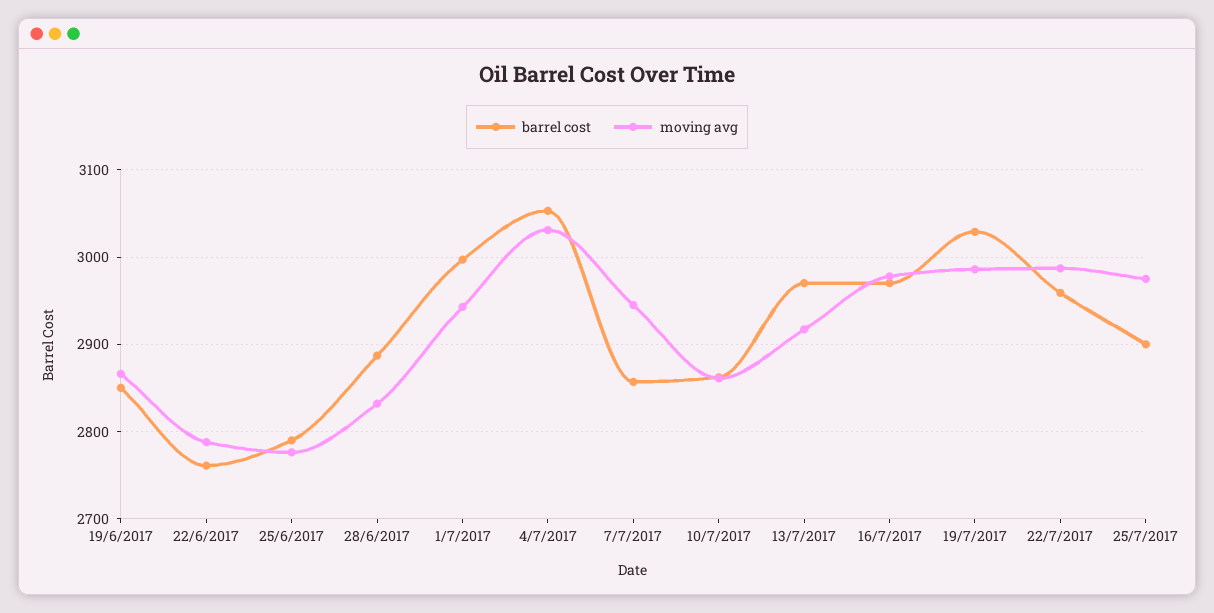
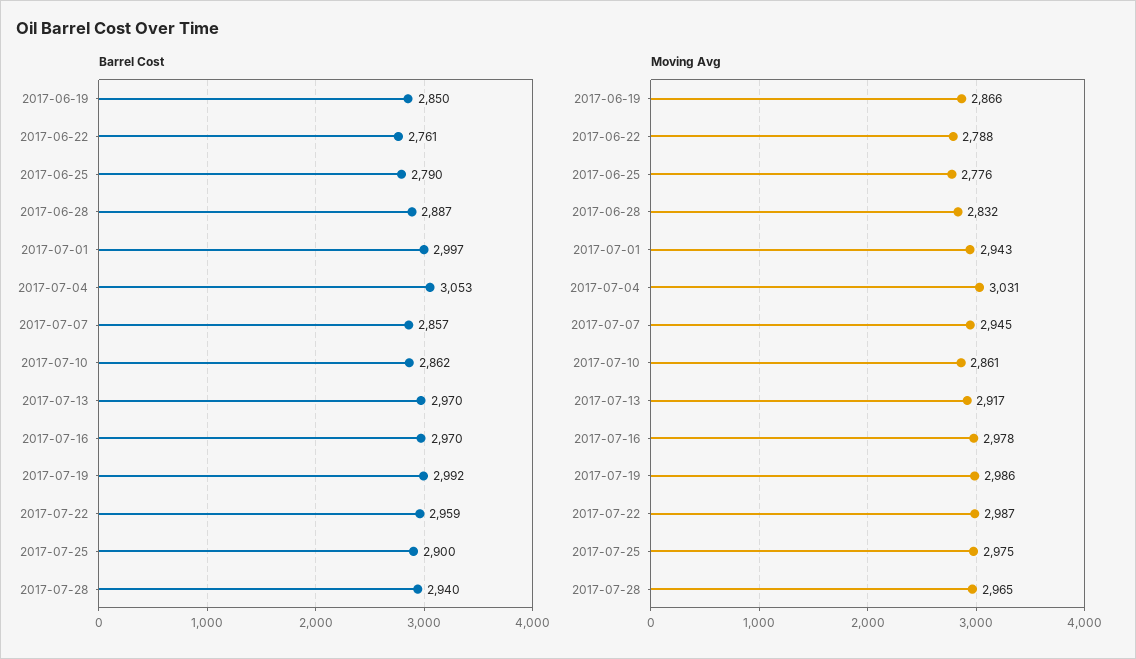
barrel cost, 19/7/2017: 3030 -> 2992
barrel cost, 2017-07-28: none -> 2940
moving avg, 2017-07-28: none -> 2965

